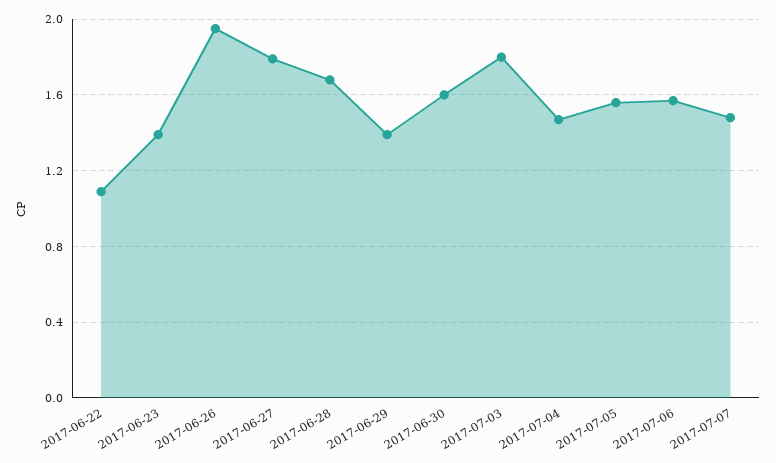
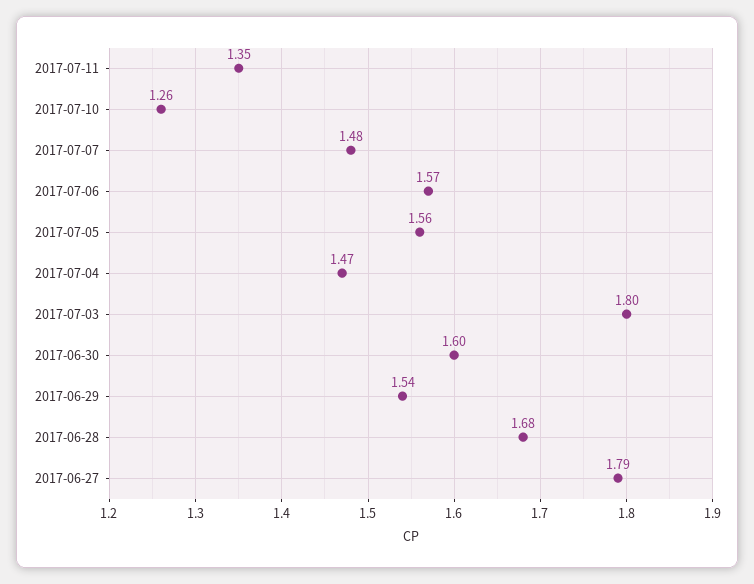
2017-06-22: 1.1 -> none
2017-06-23: 1.4 -> none
2017-06-26: 1.95 -> none
2017-06-29: 1.4 -> 1.54
2017-07-11: none -> 1.35
2017-07-10: none -> 1.26

